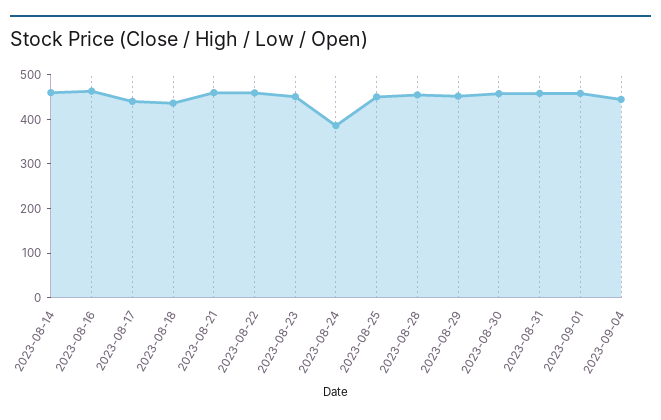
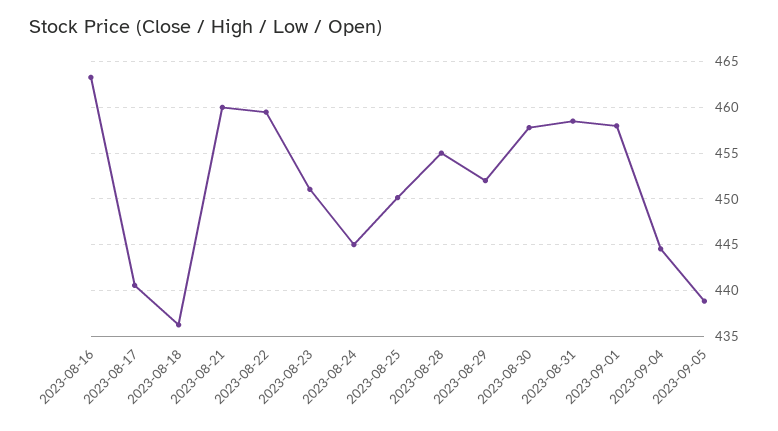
2023-08-14: 460 -> none
2023-08-24: 380 -> 445
2023-09-05: none -> 439

